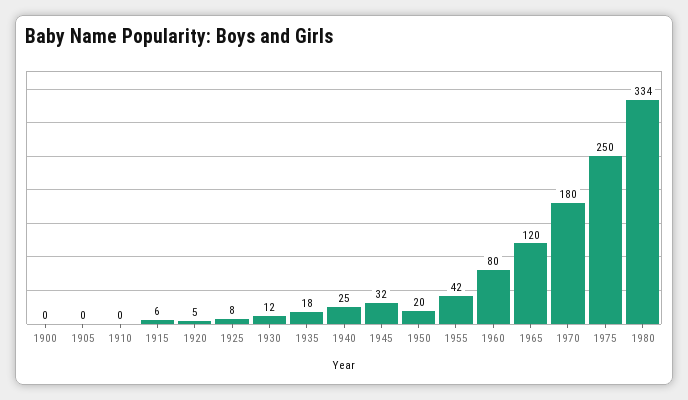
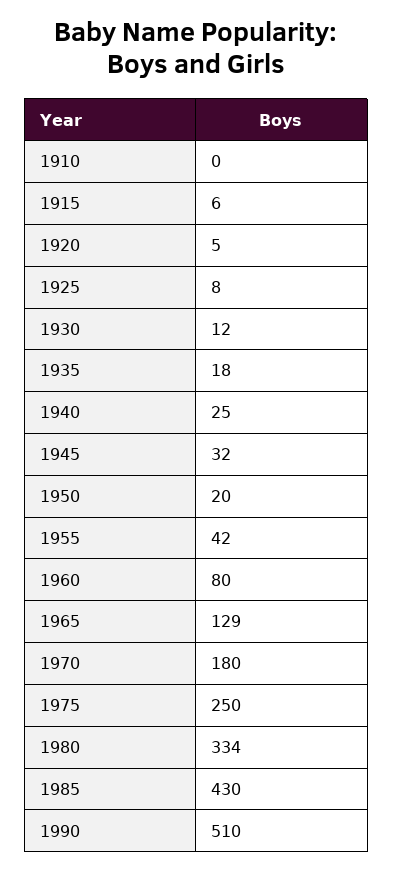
1900: 0 -> none
1905: 0 -> none
1965: 120 -> 129
1985: none -> 430
1990: none -> 510

